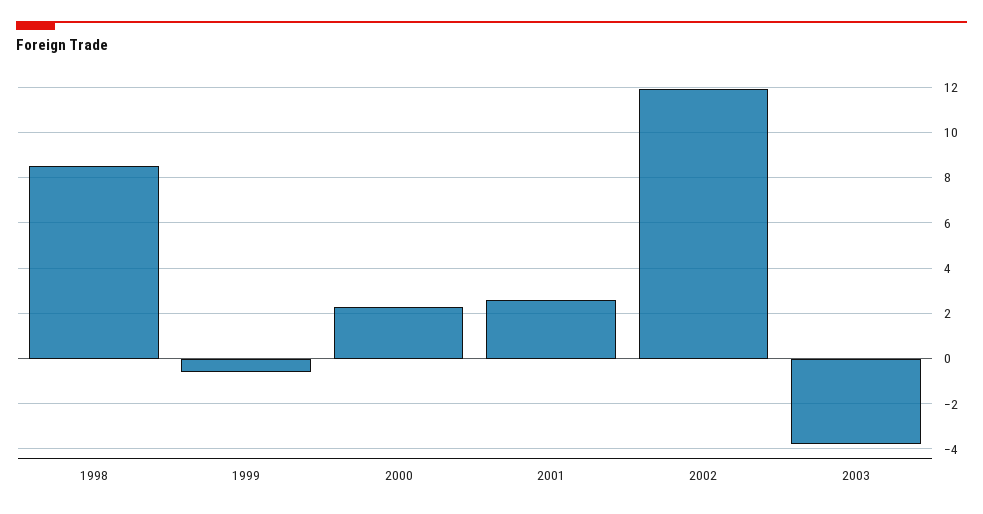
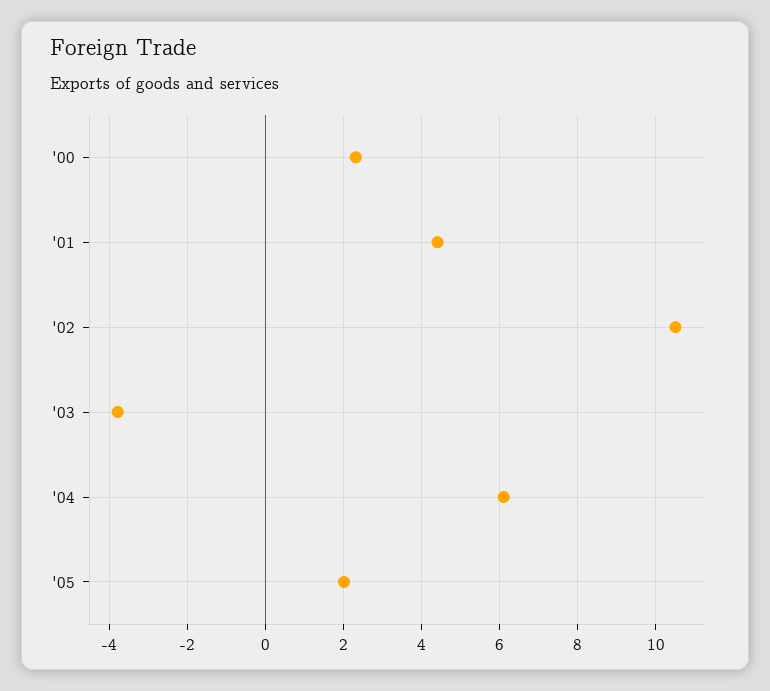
1998: 8.5 -> none
1999: -0.5 -> none
2001: 2.5 -> 4.5
2002: 12 -> 10.5
'04: none -> 6
'05: none -> 2

